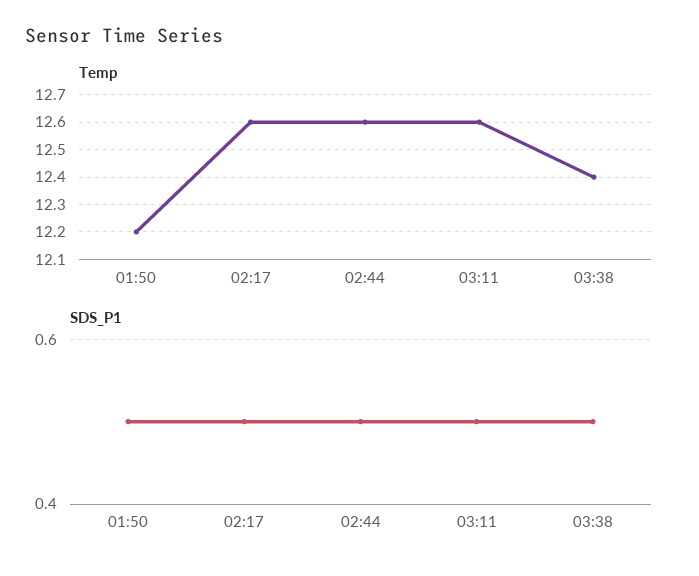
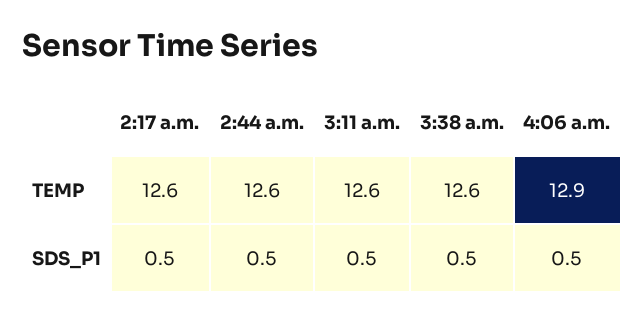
Temp, 01:50: 12.2 -> none
Temp, 03:38: 12.4 -> 12.6
SDS_P1, 01:50: 0.5 -> none
Temp, 4:06 a.m.: none -> 12.9
SDS_P1, 4:06 a.m.: none -> 0.5

